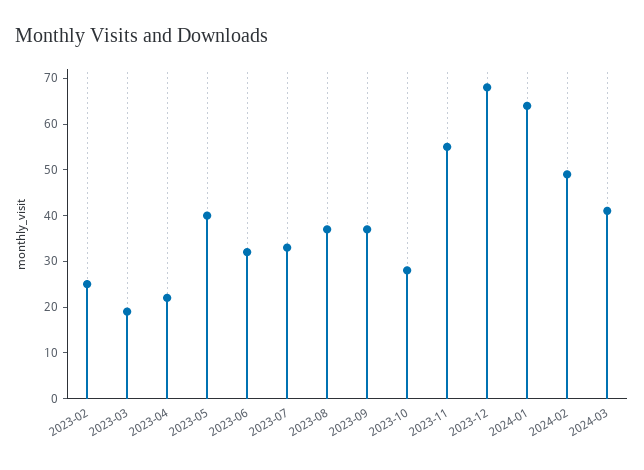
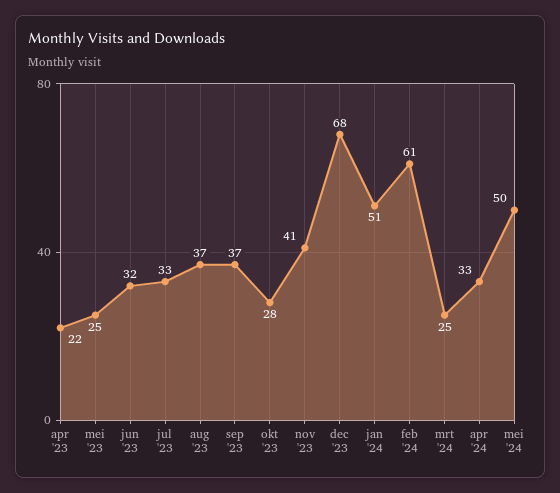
2023-02: 25 -> none
2023-03: 20 -> none
2023-05: 40 -> 25
2023-11: 55 -> 41
2024-01: 65 -> 51
2024-02: 50 -> 61
2024-03: 40 -> 25
apr '24: none -> 33
mei '24: none -> 50

